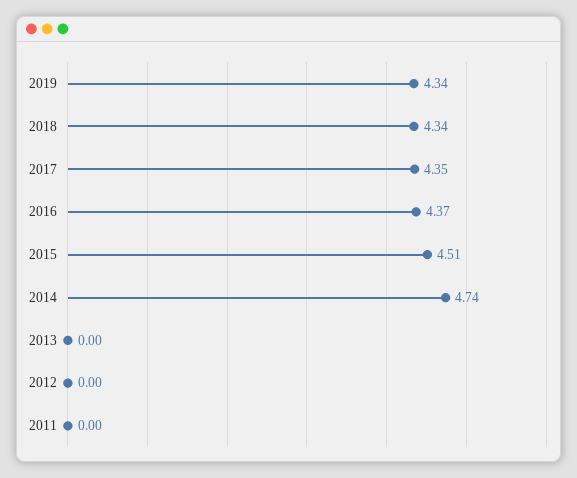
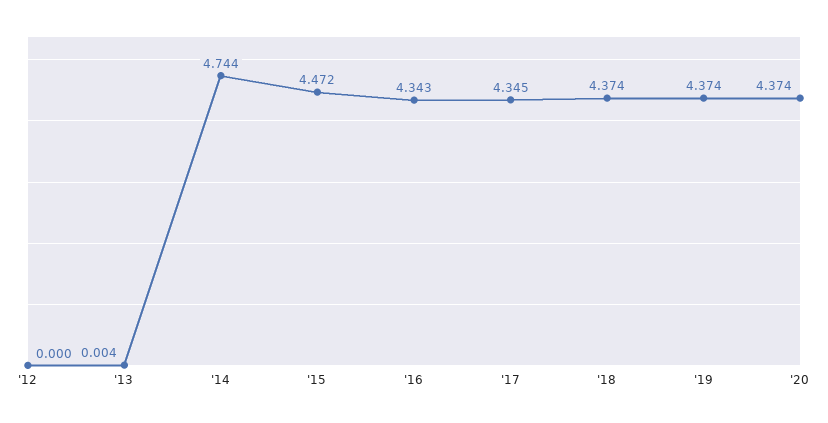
2019: 4.34 -> 4.374
2018: 4.34 -> 4.374
2016: 4.37 -> 4.343
2015: 4.51 -> 4.472
2011: 0 -> none
'20: none -> 4.374

